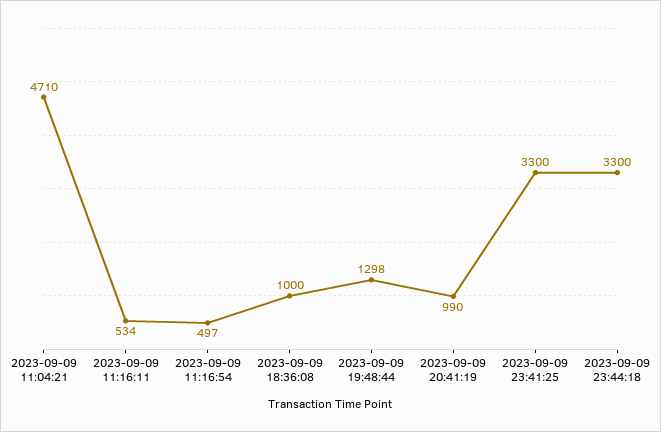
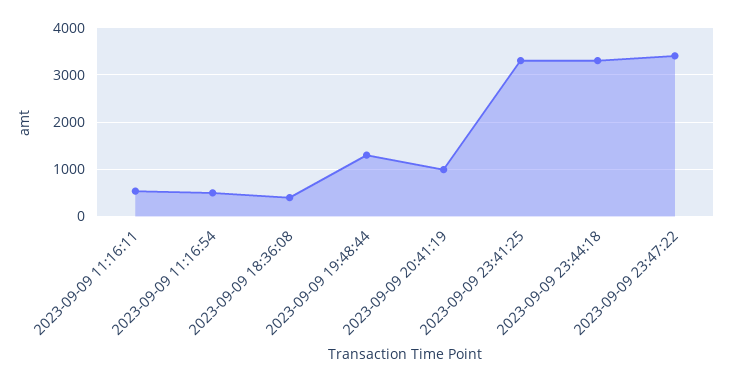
2023-09-09 11:04:21: 4710 -> none
2023-09-09 18:36:08: 1000 -> 400
2023-09-09 23:47:22: none -> 3400

